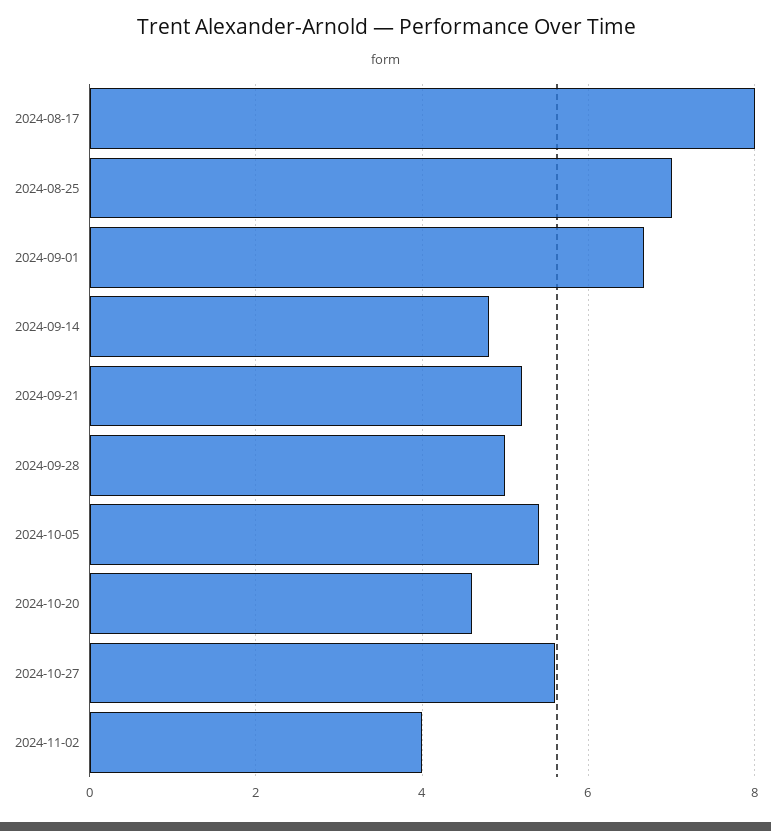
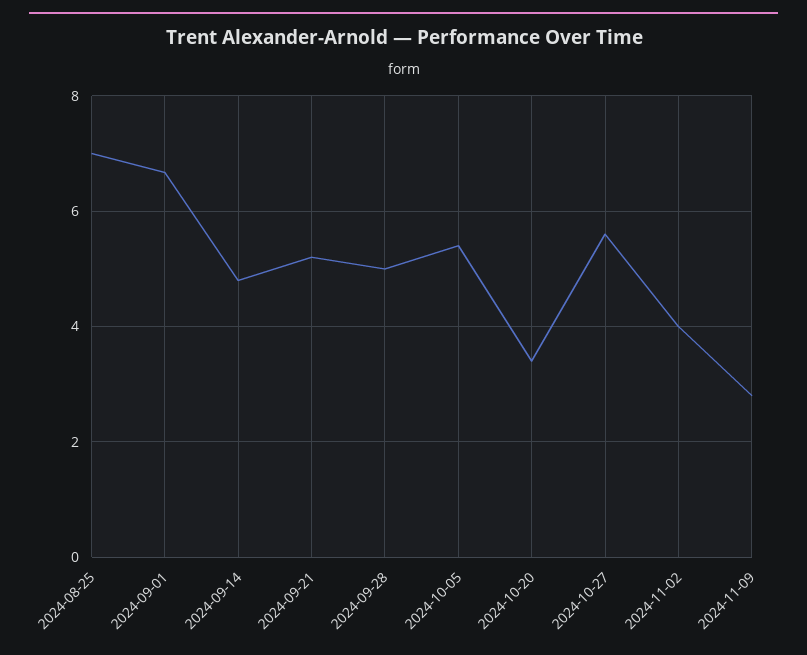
2024-08-17: 8 -> none
2024-10-20: 4.6 -> 3.4
2024-11-09: none -> 2.8

